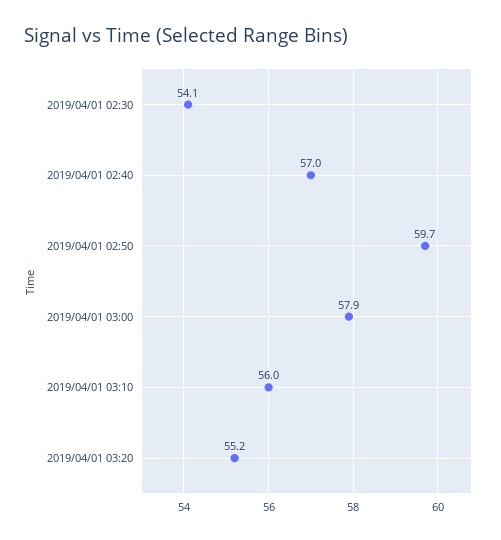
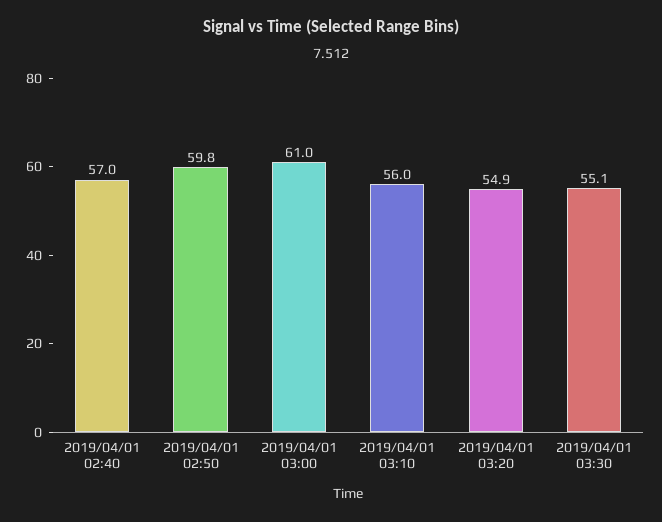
2019/04/01 02:30: 54.1 -> none
2019/04/01 02:50: 59.7 -> 59.8
2019/04/01 03:00: 57.9 -> 61
2019/04/01 03:20: 55.2 -> 54.9
2019/04/01 03:30: none -> 55.1

